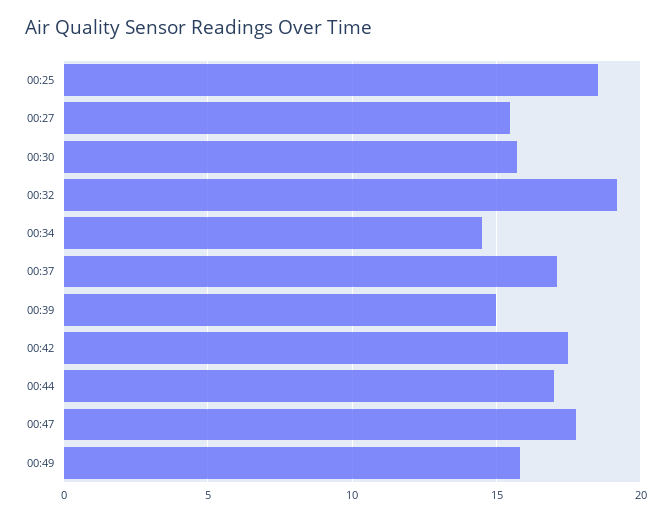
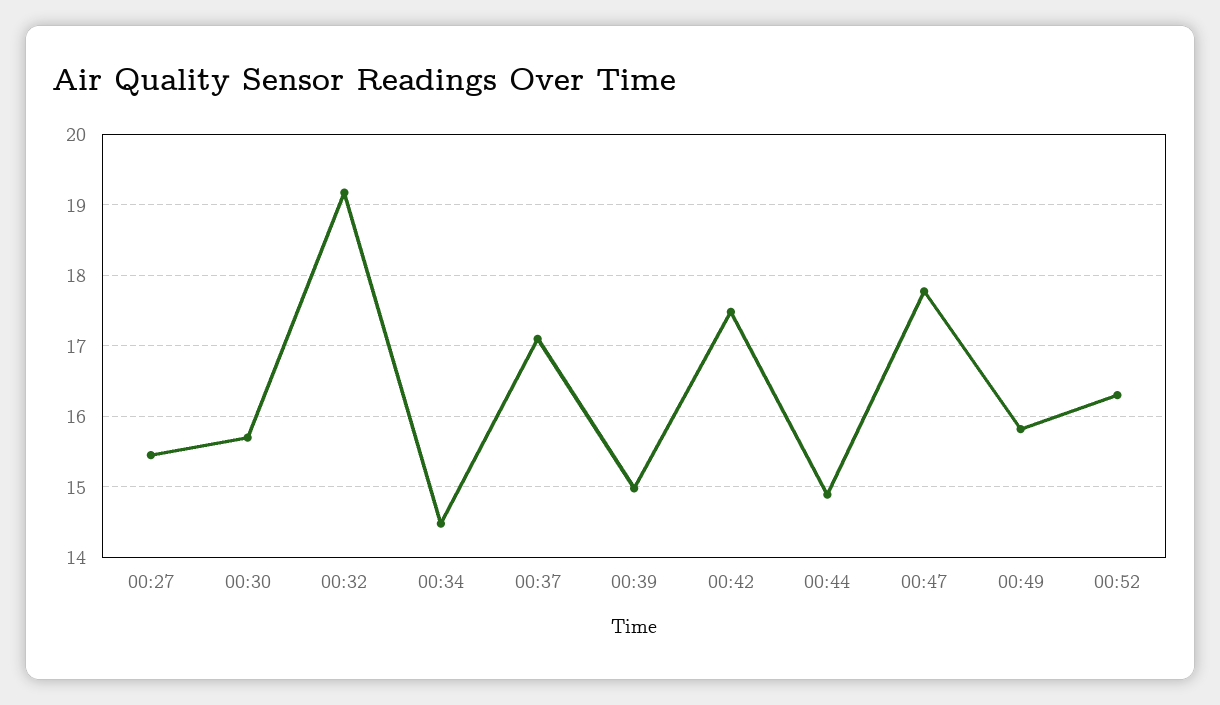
00:25: 18.5 -> none
00:44: 17 -> 14.9
00:52: none -> 16.3

